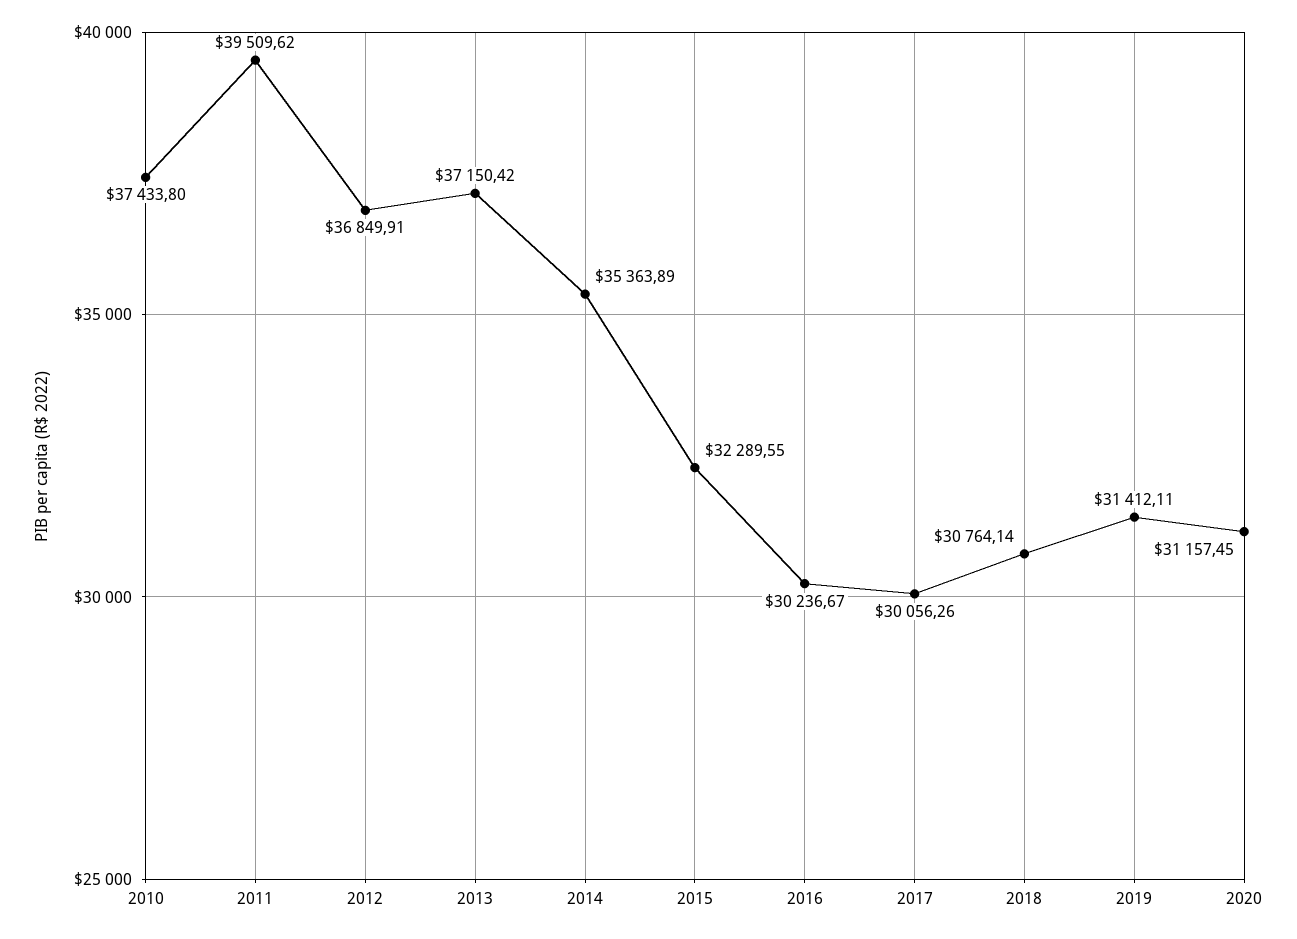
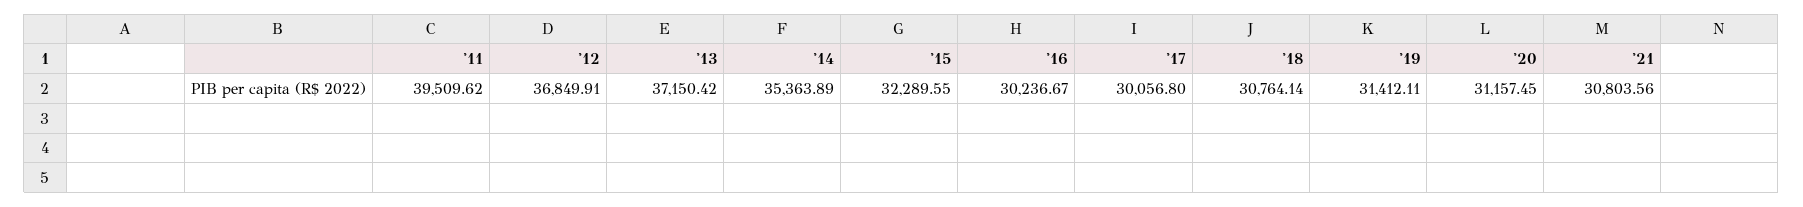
2010: 37433.8 -> none
2017: 30056.26 -> 30056.8
'21: none -> 30803.56

